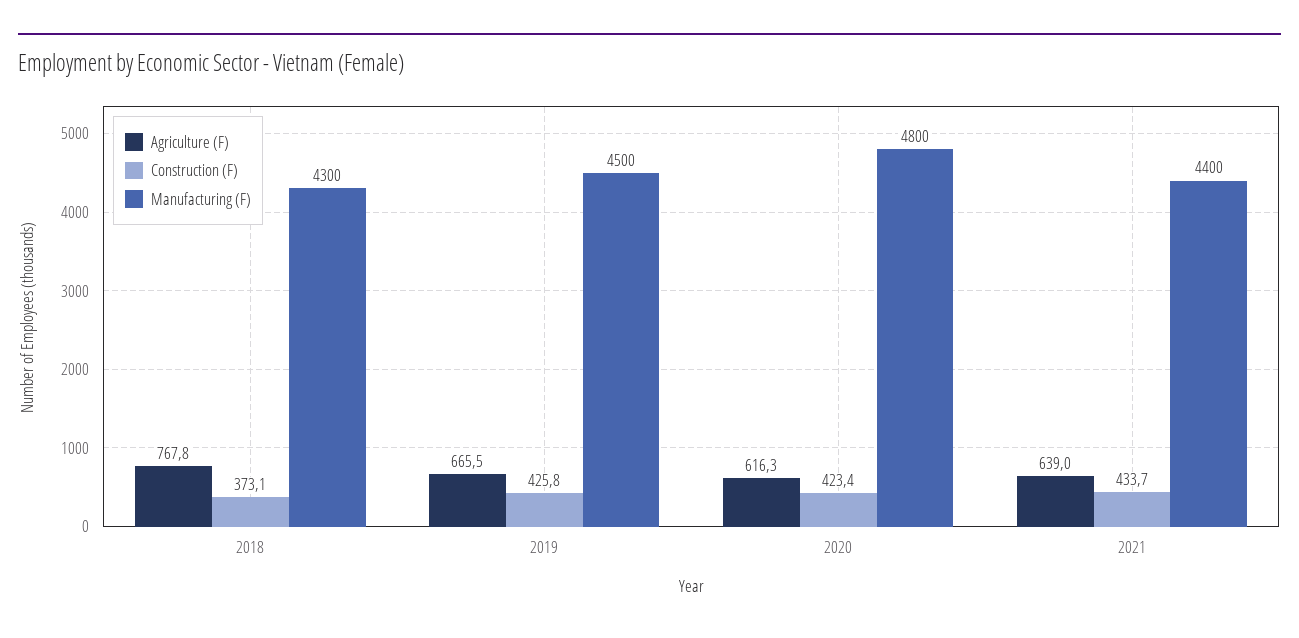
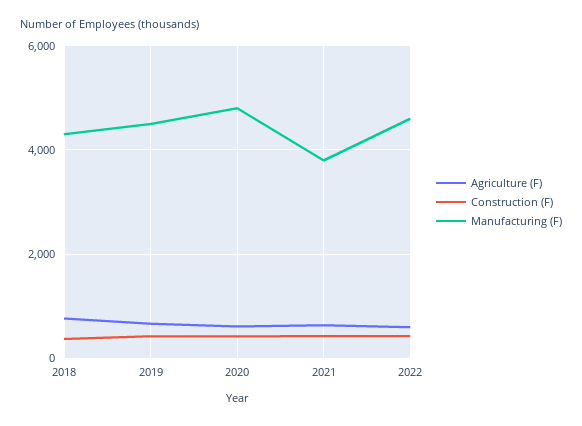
Manufacturing (F), 2021: 4400 -> 3800
Agriculture (F), 2022: none -> 600
Construction (F), 2022: none -> 400
Manufacturing (F), 2022: none -> 4600

